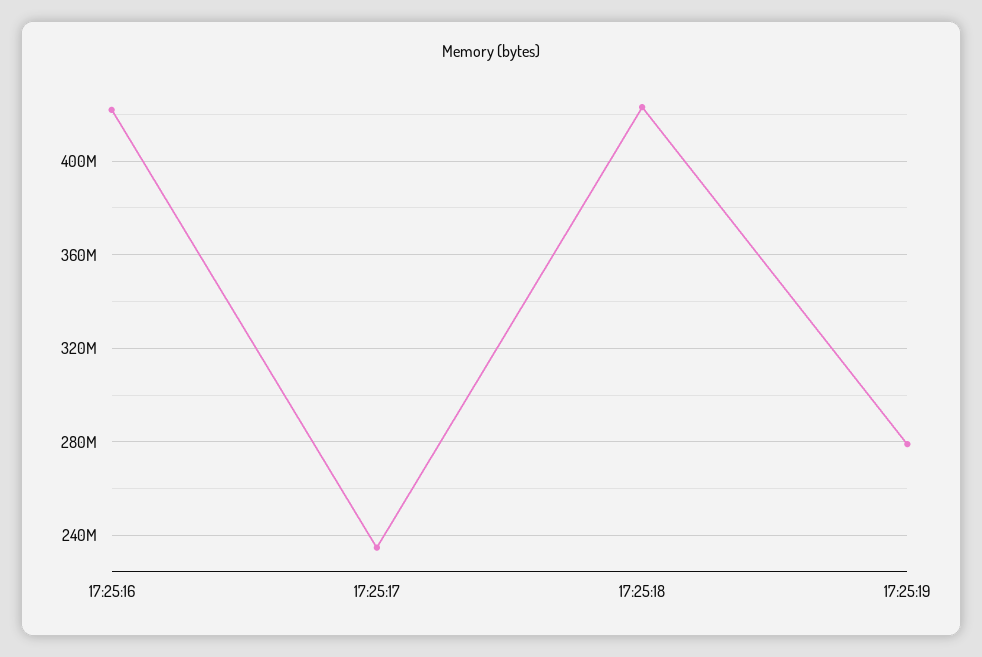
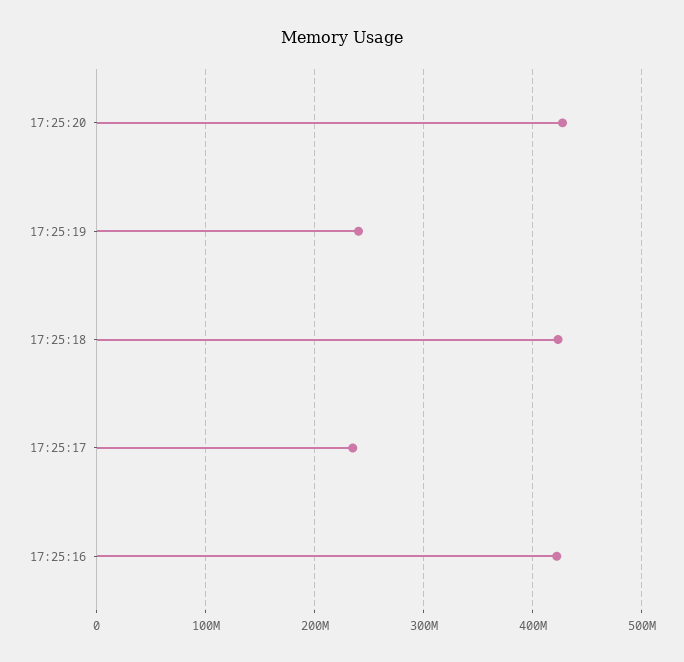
17:25:19: 280000000 -> 240000000
17:25:20: none -> 430000000

